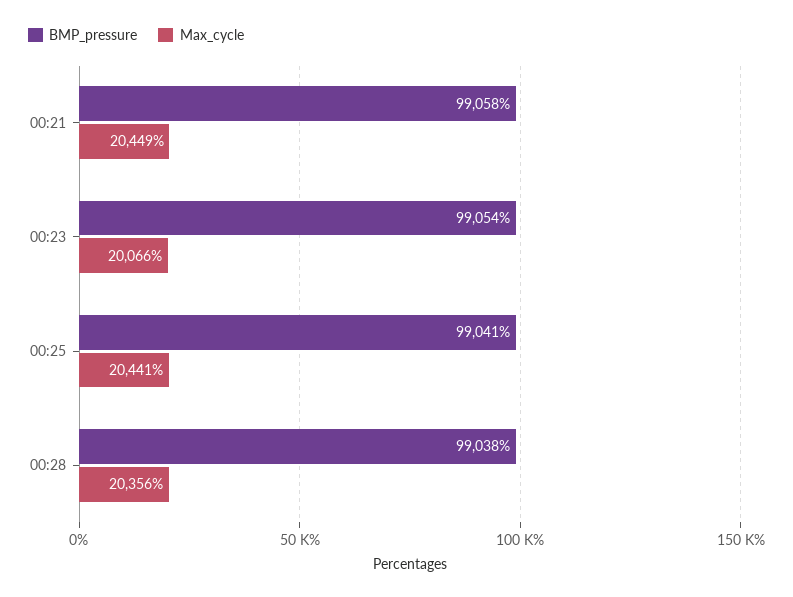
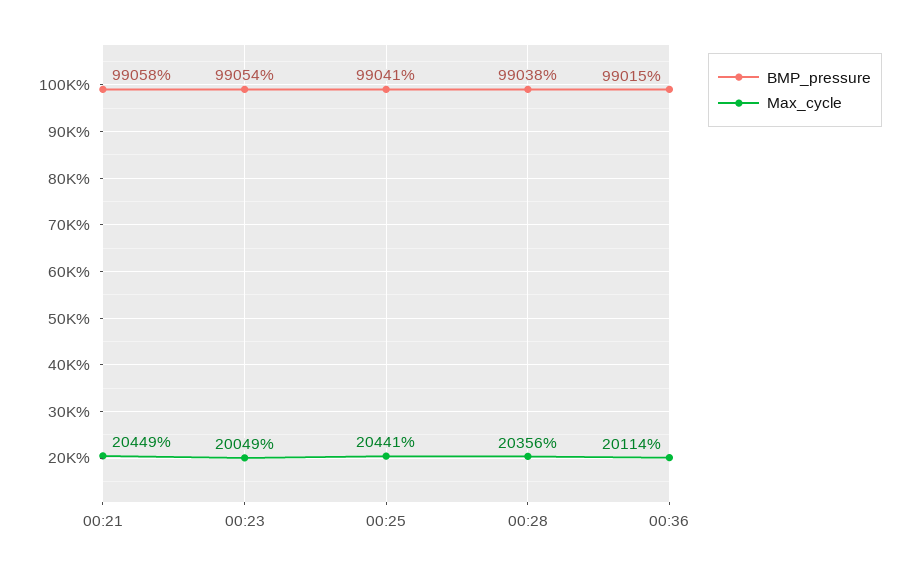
Max_cycle, 00:23: 20066 -> 20049
BMP_pressure, 00:36: none -> 99015
Max_cycle, 00:36: none -> 20114

